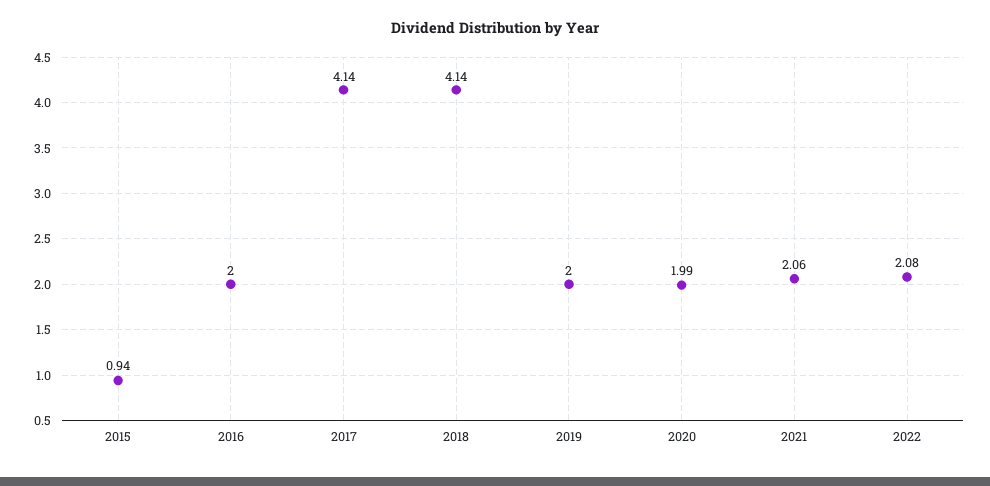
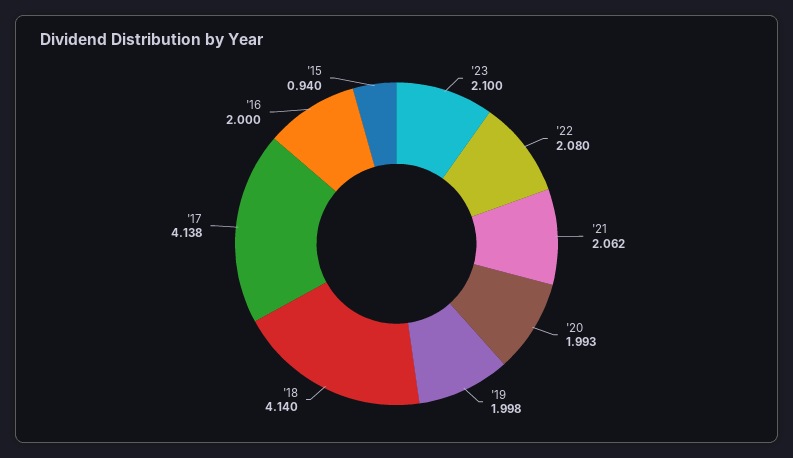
'23: none -> 2.1

